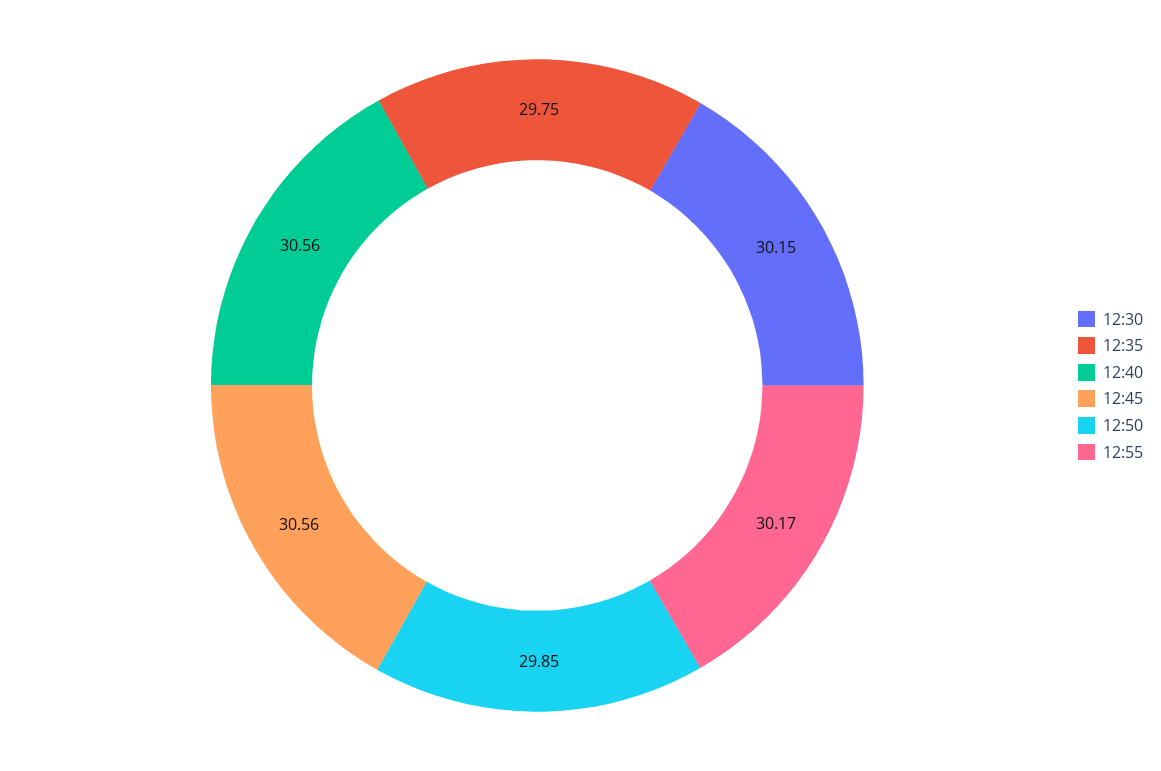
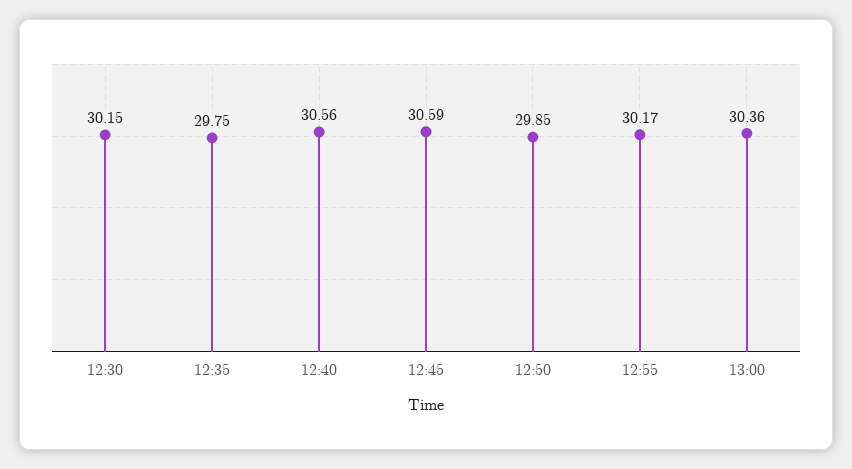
12:45: 30.56 -> 30.59
13:00: none -> 30.36

